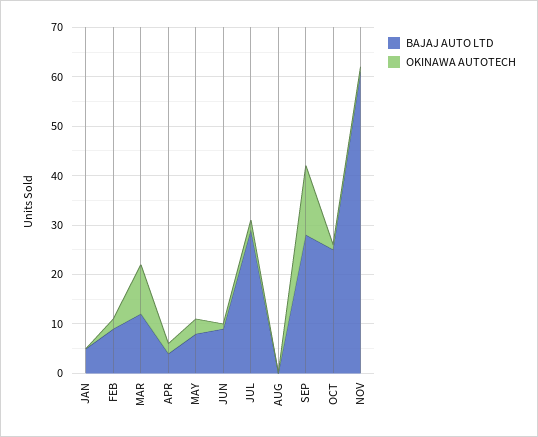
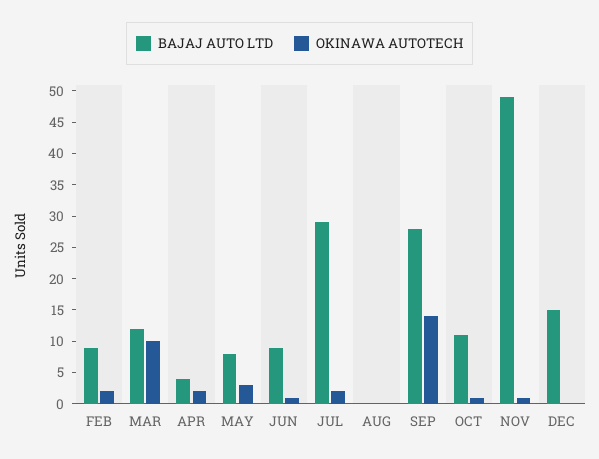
BAJAJ AUTO LTD, JAN: 5 -> none
OKINAWA AUTOTECH, JAN: 0 -> none
BAJAJ AUTO LTD, OCT: 25 -> 10
BAJAJ AUTO LTD, NOV: 60 -> 50
BAJAJ AUTO LTD, DEC: none -> 15
OKINAWA AUTOTECH, DEC: none -> 0

